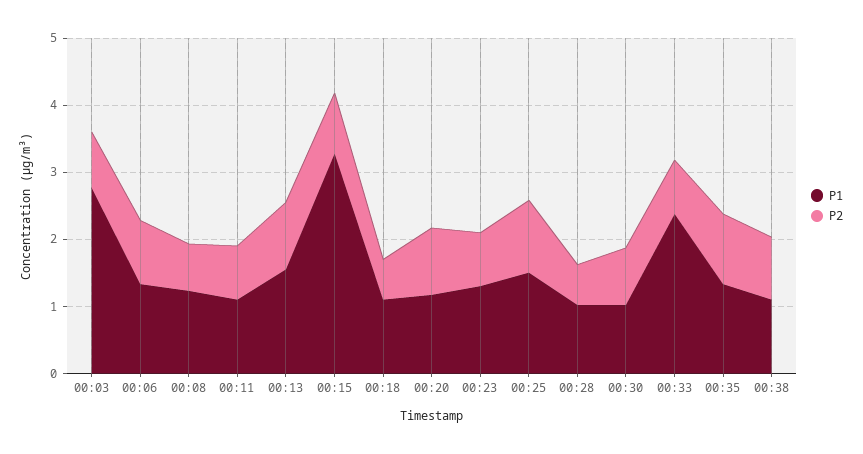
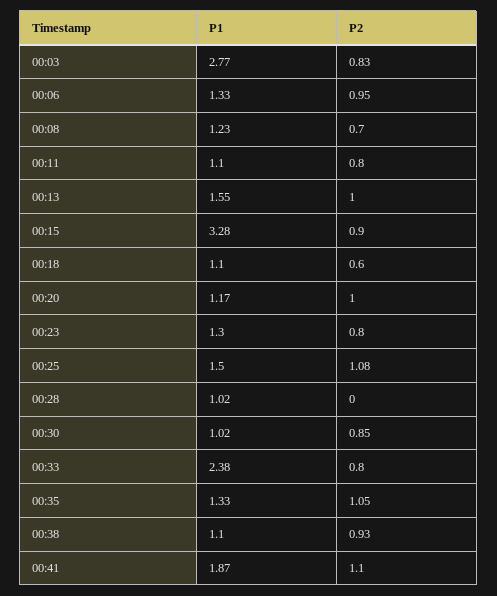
P2, 00:28: 0.6 -> 0
P1, 00:41: none -> 1.87
P2, 00:41: none -> 1.1

